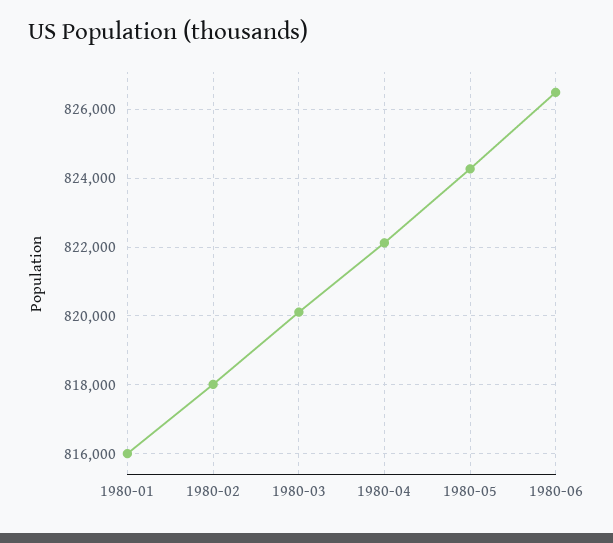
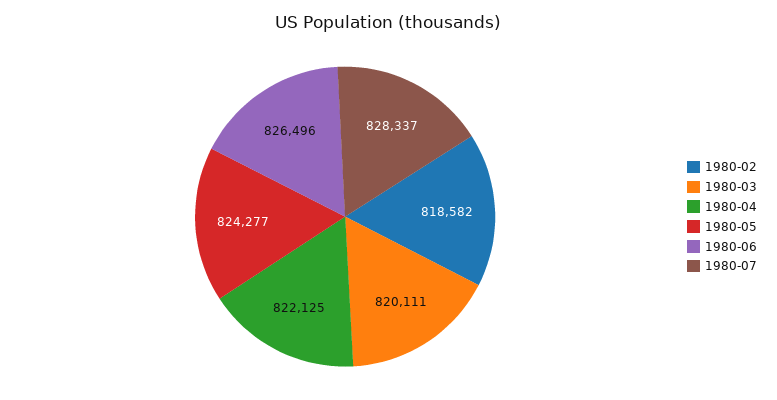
1980-01: 816000 -> none
1980-02: 818000 -> 818582
1980-07: none -> 828337

